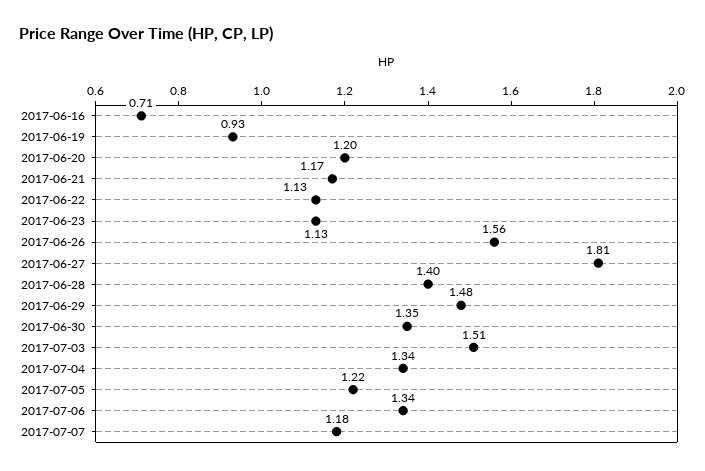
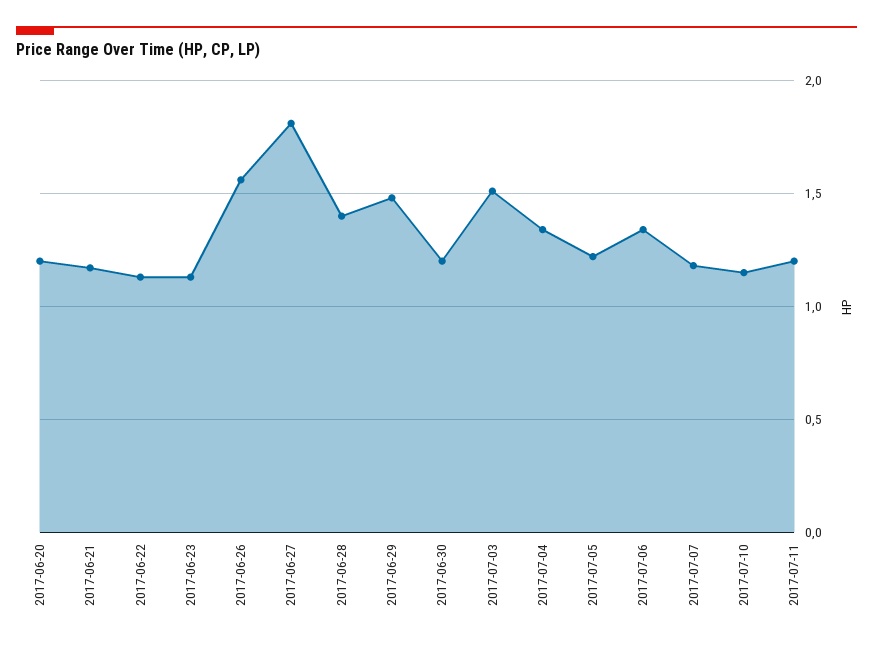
2017-06-16: 0.71 -> none
2017-06-19: 0.93 -> none
2017-06-30: 1.35 -> 1.2
2017-07-10: none -> 1.15
2017-07-11: none -> 1.2

